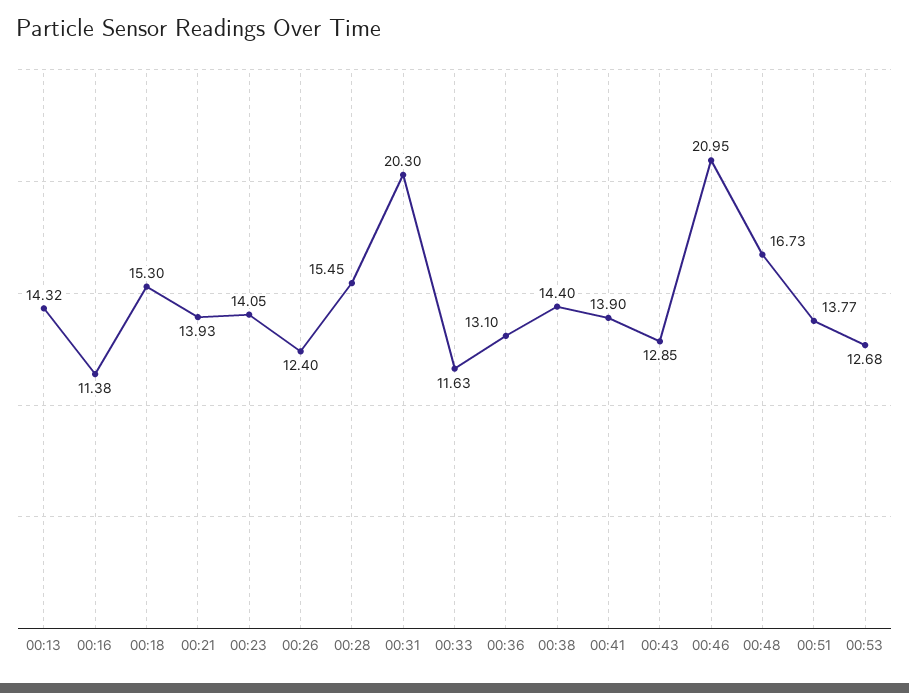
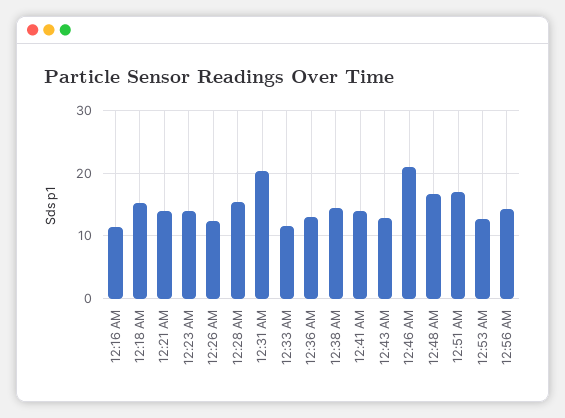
00:13: 14.32 -> none
00:51: 13.77 -> 17
12:56 AM: none -> 14

